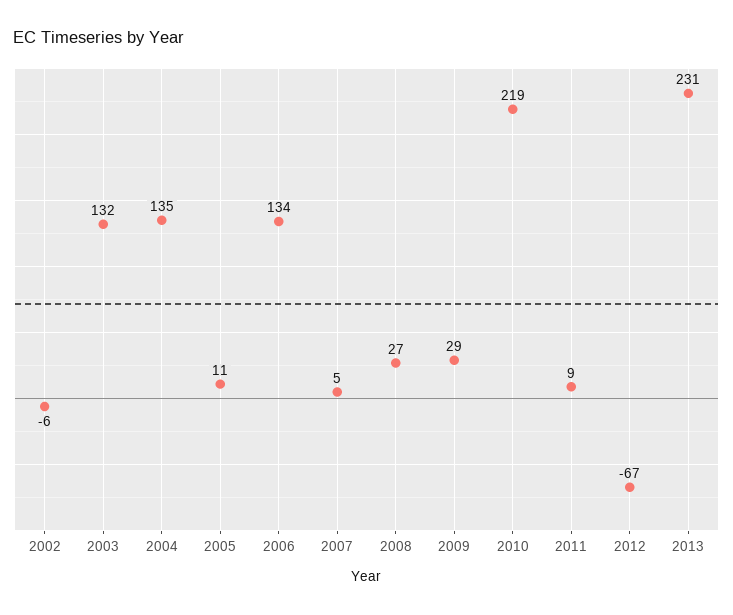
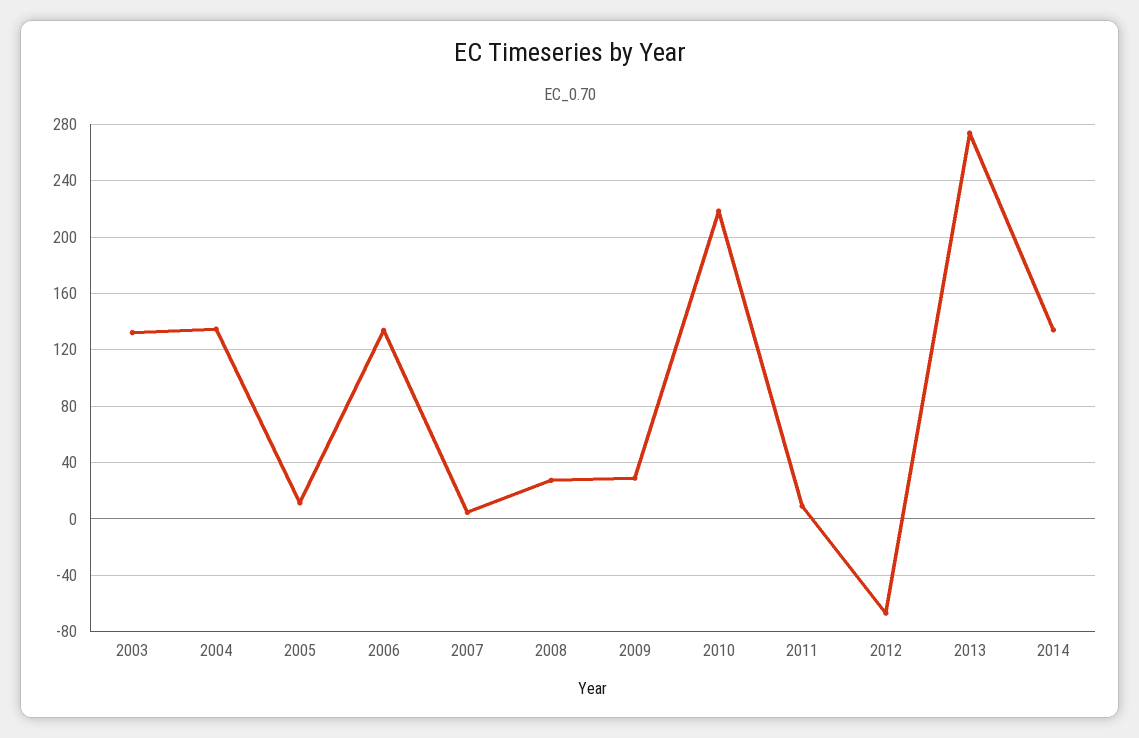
2002: -6 -> none
2013: 231 -> 275
2014: none -> 135

